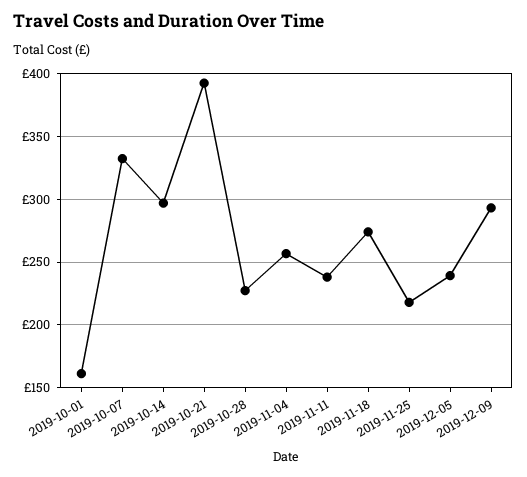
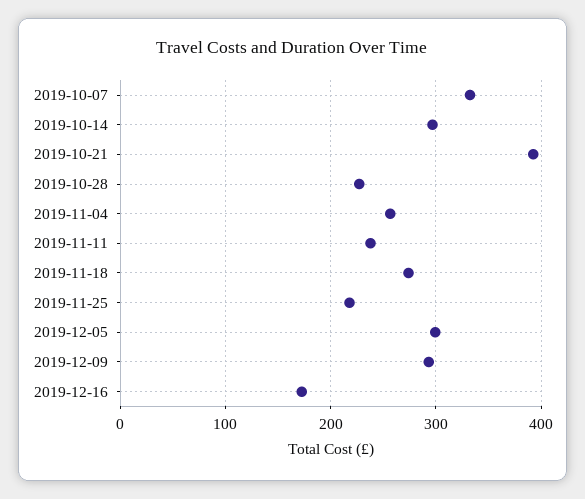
2019-10-01: 160 -> none
2019-12-05: 240 -> 300
2019-12-16: none -> 170

